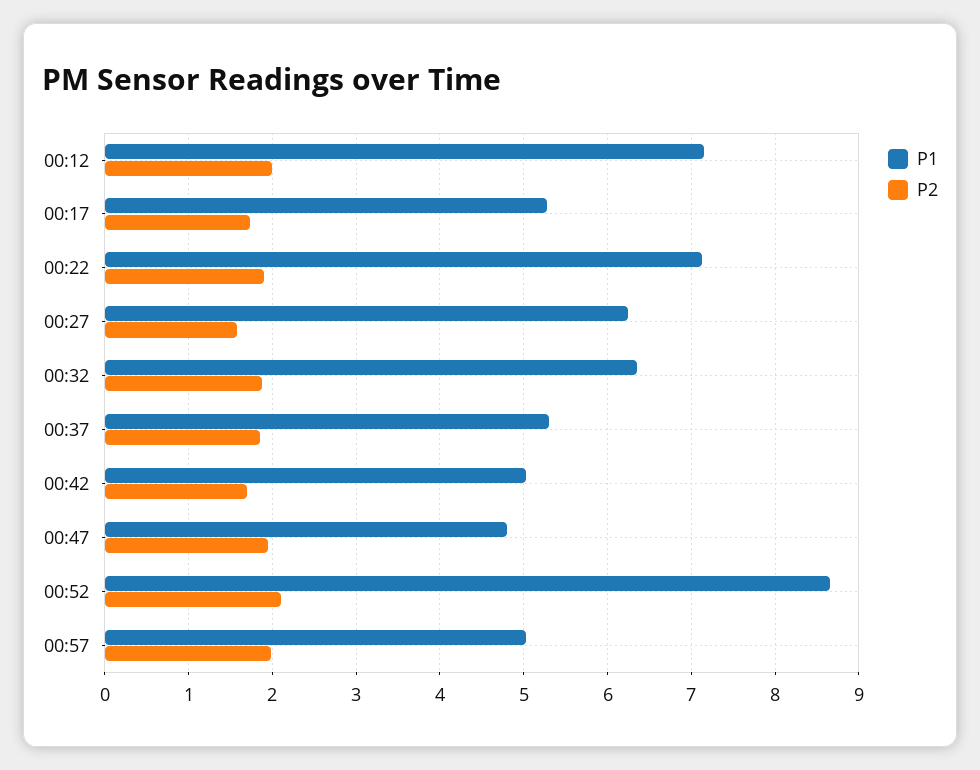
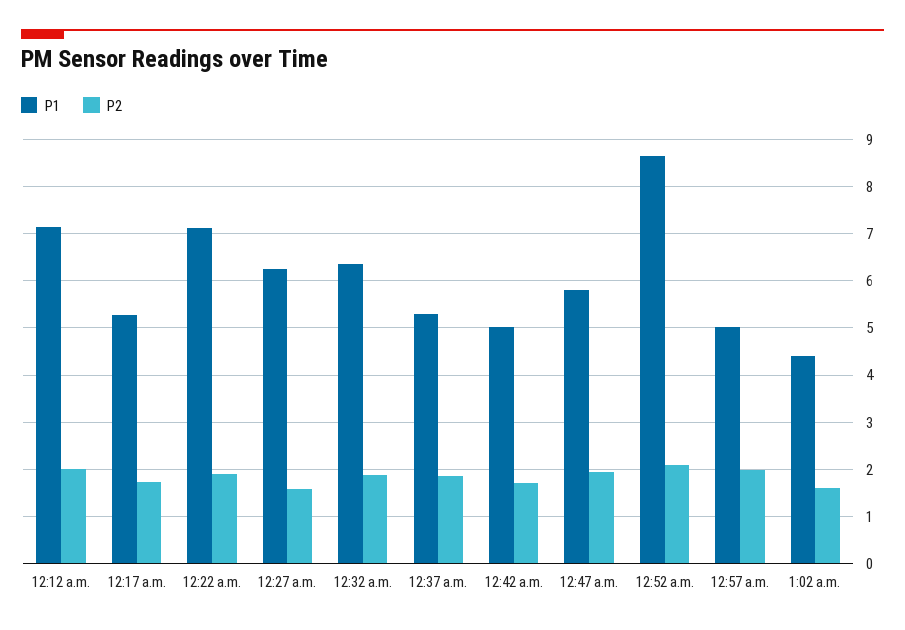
P1, 00:47: 4.8 -> 5.8
P1, 1:02 a.m.: none -> 4.4
P2, 1:02 a.m.: none -> 1.6

